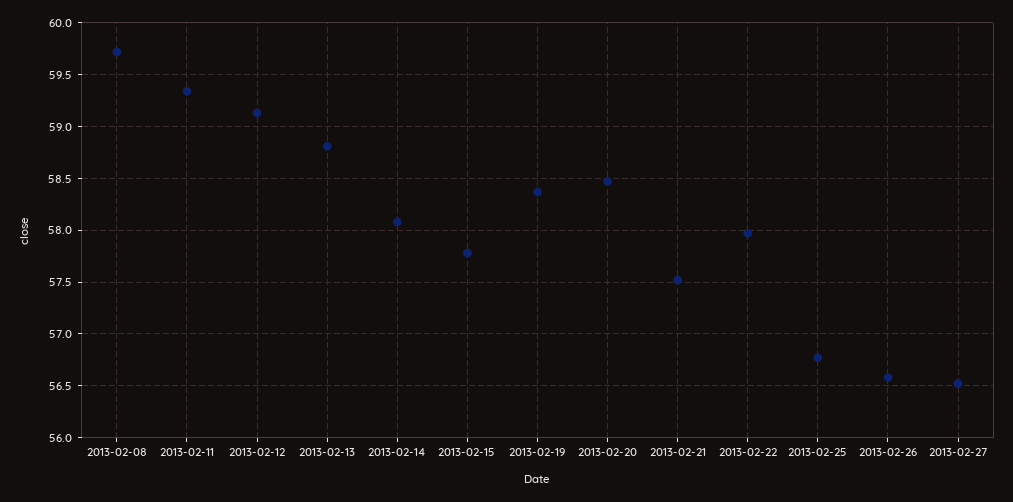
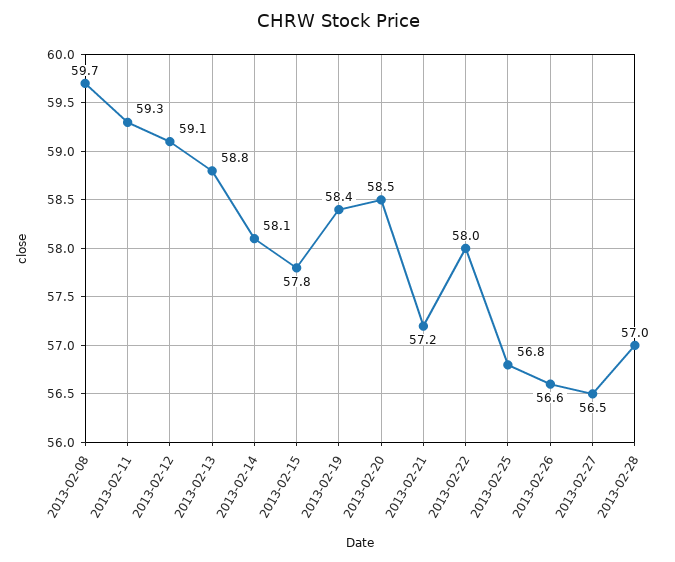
2013-02-21: 57.5 -> 57.2
2013-02-28: none -> 57

